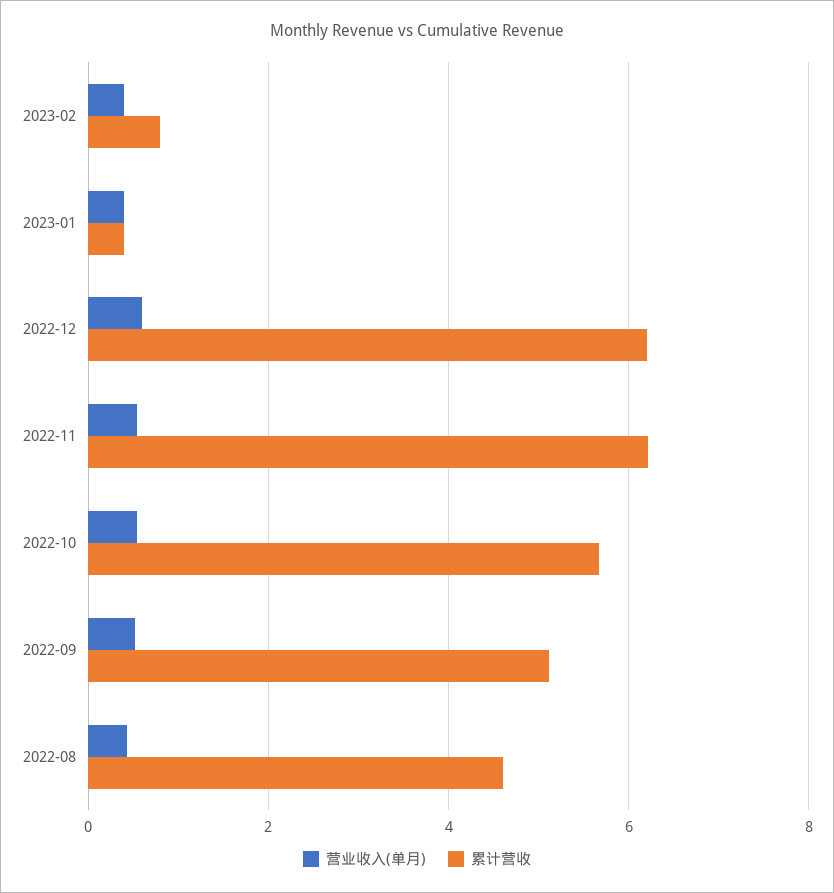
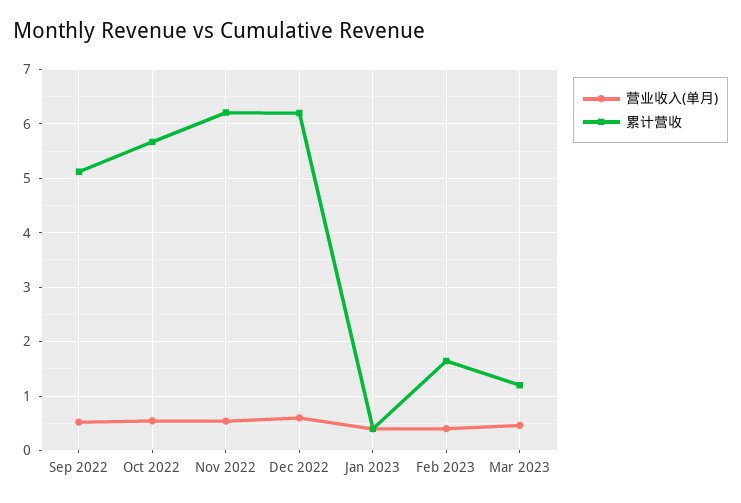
累计营收, 2023-02: 0.8 -> 1.6
营业收入(单月), 2022-08: 0.4 -> none
累计营收, 2022-08: 4.6 -> none
营业收入(单月), Mar 2023: none -> 0.4
累计营收, Mar 2023: none -> 1.2

